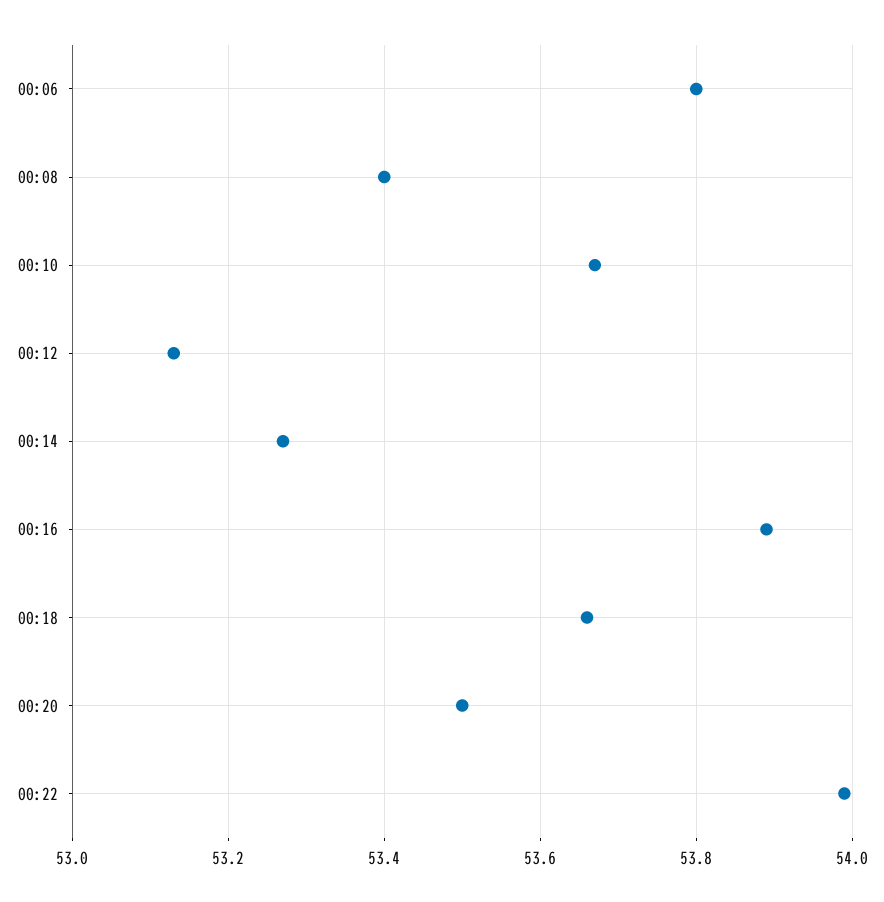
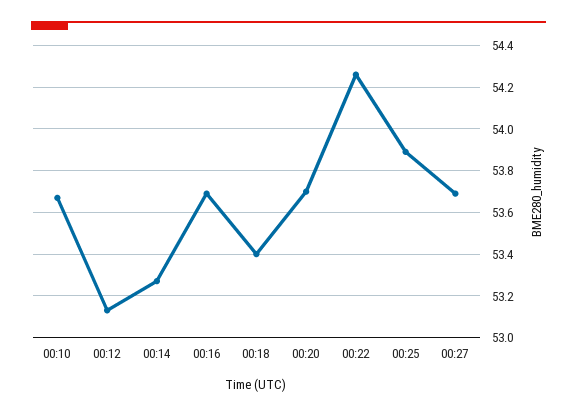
00:06: 53.8 -> none
00:08: 53.4 -> none
00:16: 53.9 -> 53.7
00:18: 53.65 -> 53.4
00:20: 53.5 -> 53.7
00:22: 54 -> 54.25
00:25: none -> 53.9
00:27: none -> 53.7

